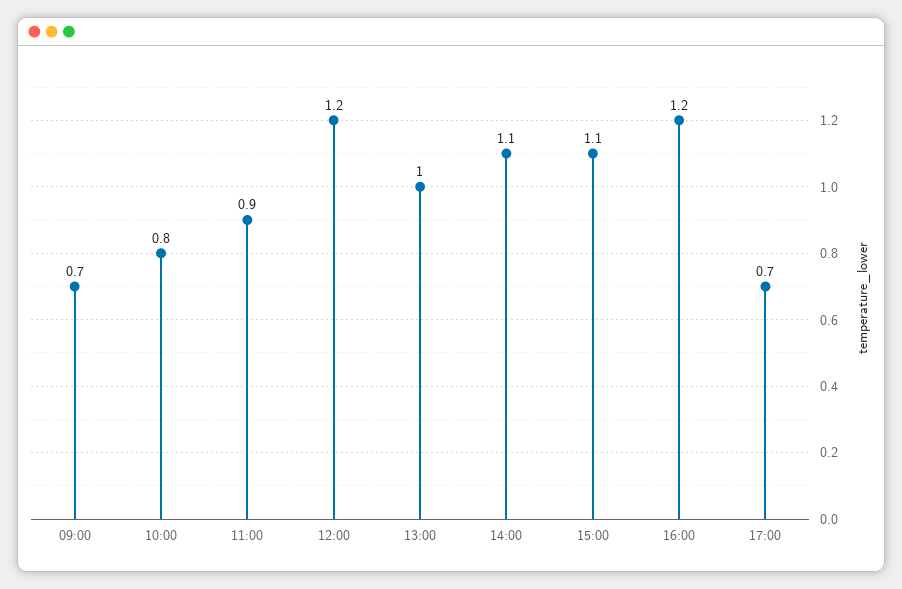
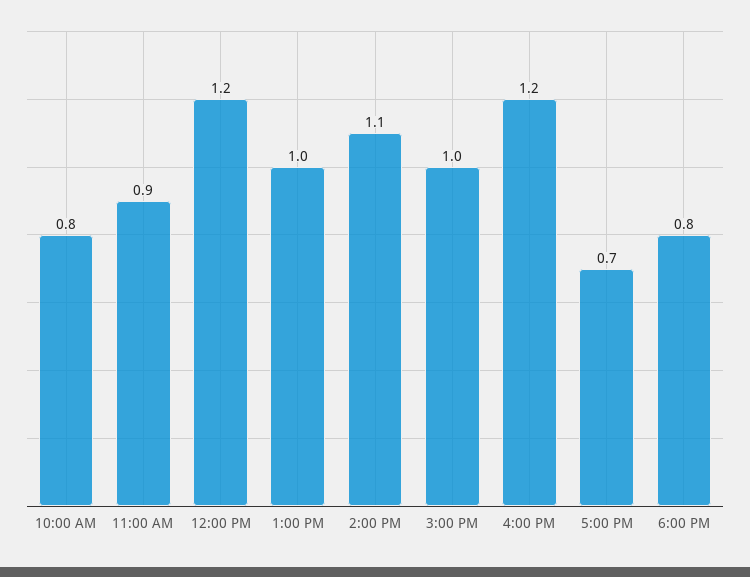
09:00: 0.7 -> none
15:00: 1.1 -> 1
6:00 PM: none -> 0.8

